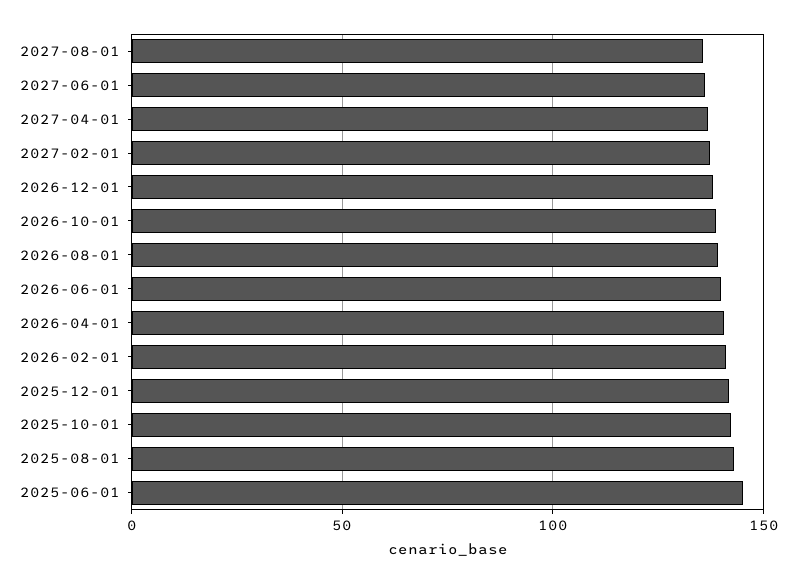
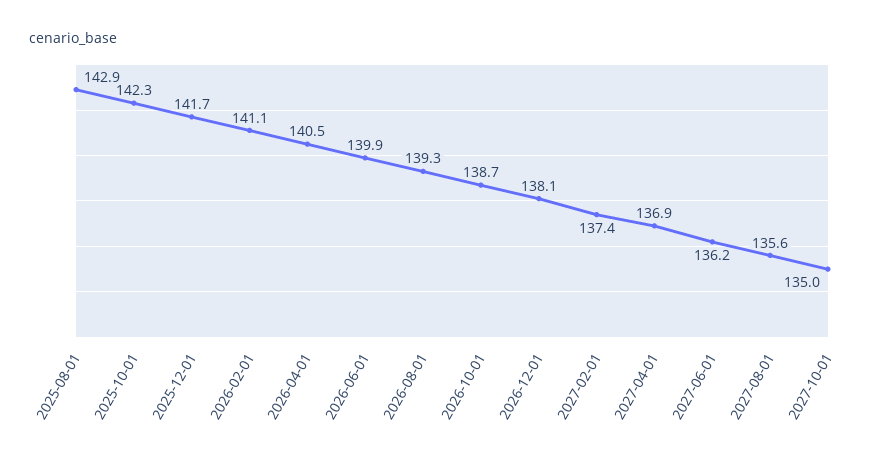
2025-06-01: 145 -> none
2027-10-01: none -> 135

